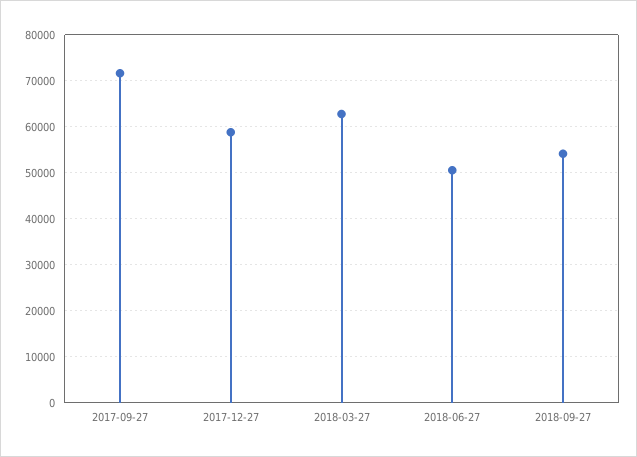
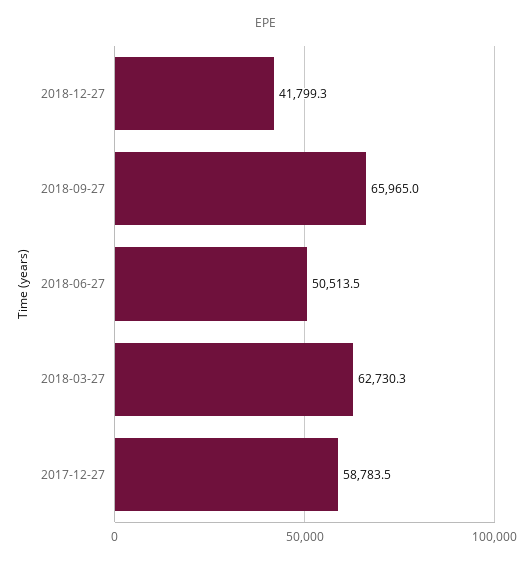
2017-09-27: 72000 -> none
2018-09-27: 54000 -> 65965
2018-12-27: none -> 41799.3

